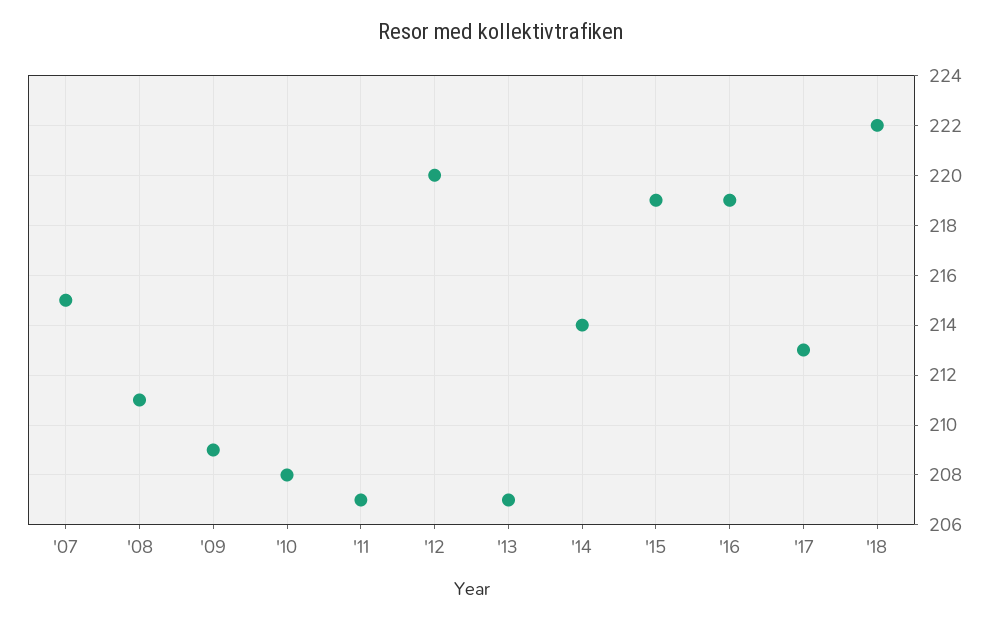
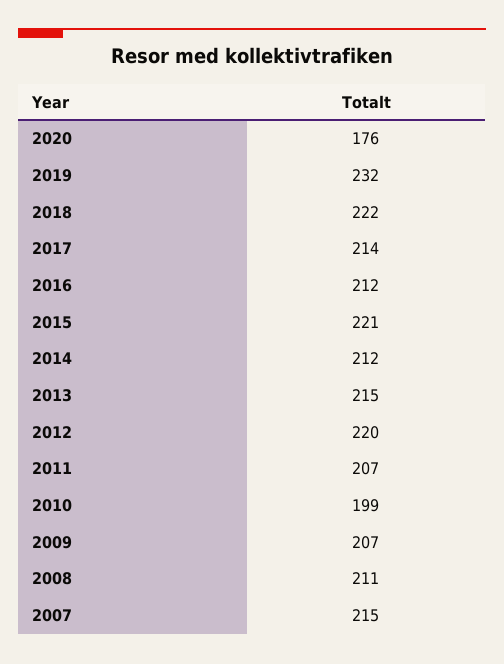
'09: 209 -> 207
'10: 208 -> 199
'13: 207 -> 215
'14: 214 -> 212
'15: 219 -> 221
'16: 219 -> 212
'17: 213 -> 214
2020: none -> 176
2019: none -> 232

